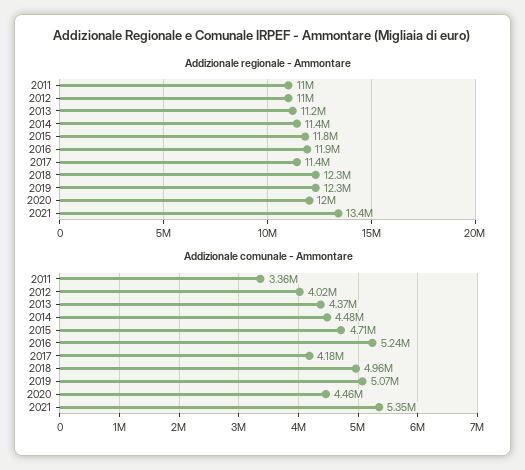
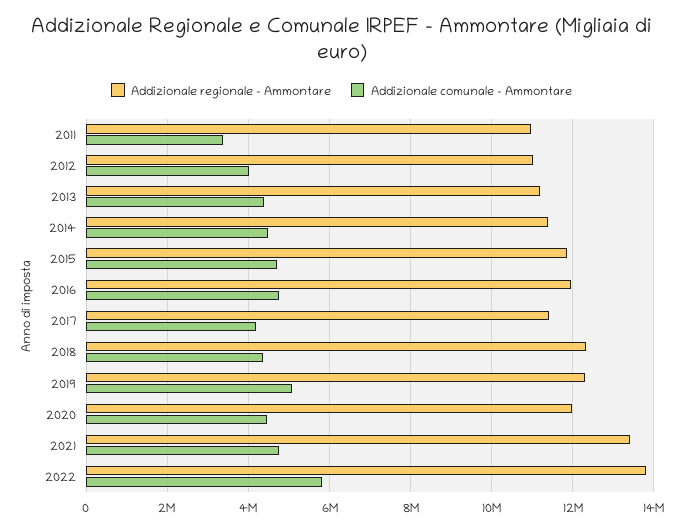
Addizionale comunale - Ammontare, 2016: 5240000 -> 4800000
Addizionale comunale - Ammontare, 2018: 4960000 -> 4400000
Addizionale comunale - Ammontare, 2021: 5350000 -> 4800000
Addizionale regionale - Ammontare, 2022: none -> 13800000
Addizionale comunale - Ammontare, 2022: none -> 5800000

